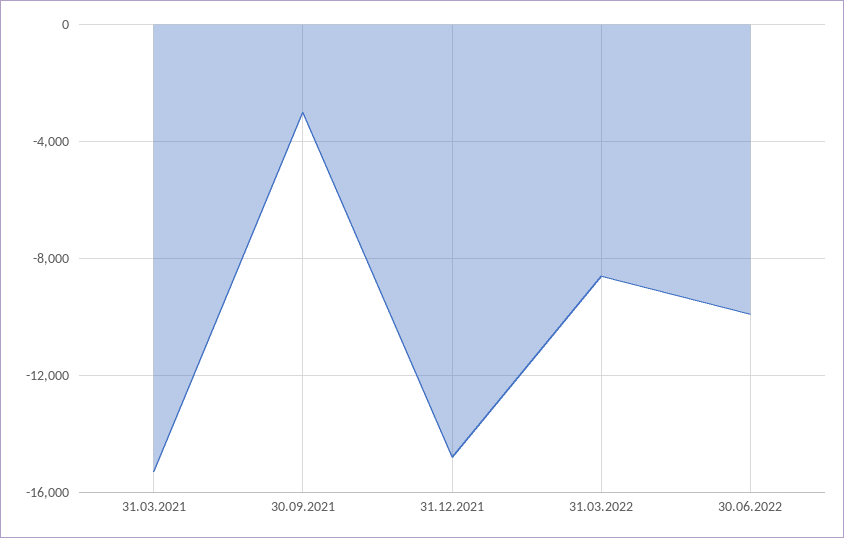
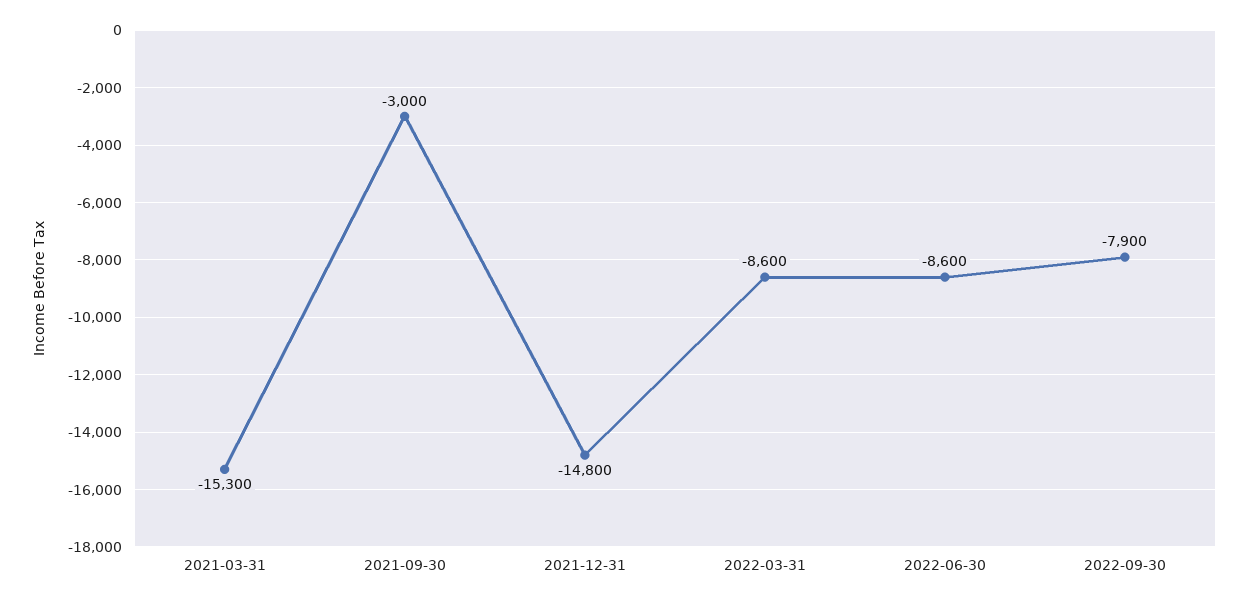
30.06.2022: -10000 -> -8600
2022-09-30: none -> -7900

